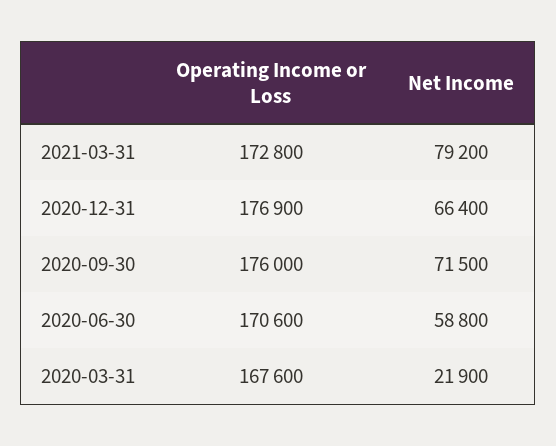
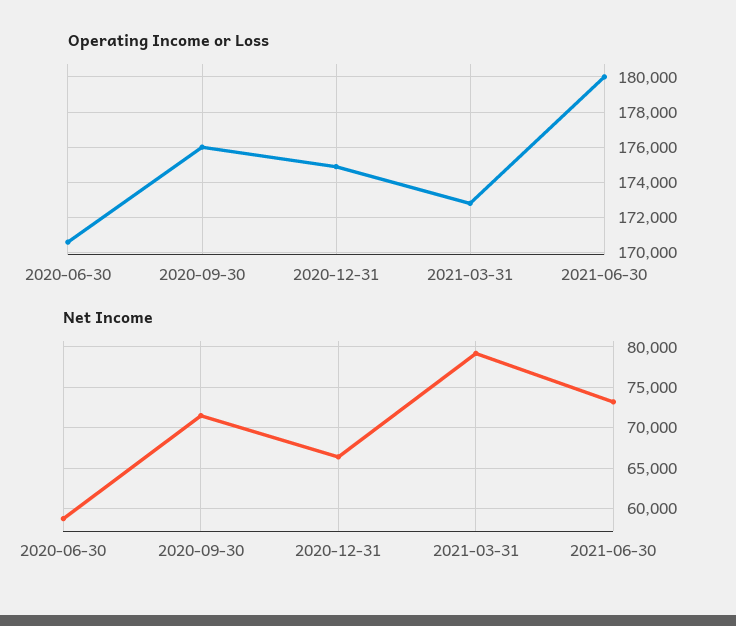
Operating Income or Loss, 2020-12-31: 176900 -> 175000
Operating Income or Loss, 2020-03-31: 167600 -> none
Net Income, 2020-03-31: 21900 -> none
Operating Income or Loss, 2021-06-30: none -> 180000
Net Income, 2021-06-30: none -> 73000

